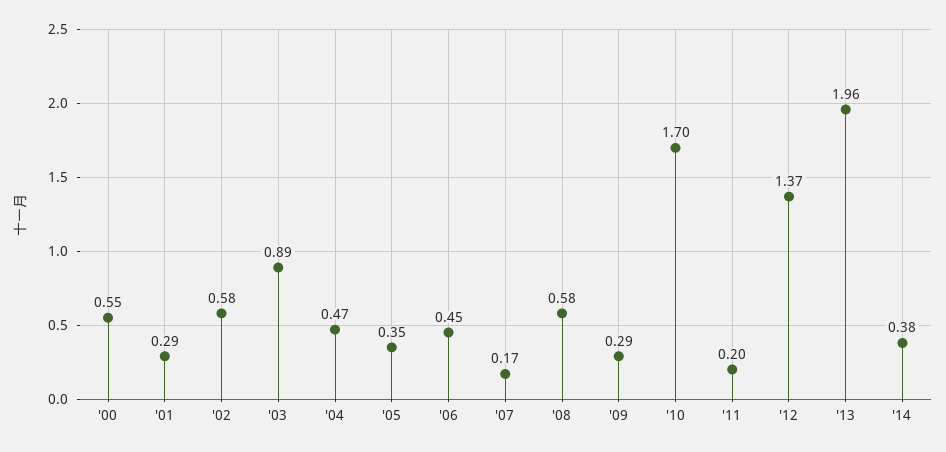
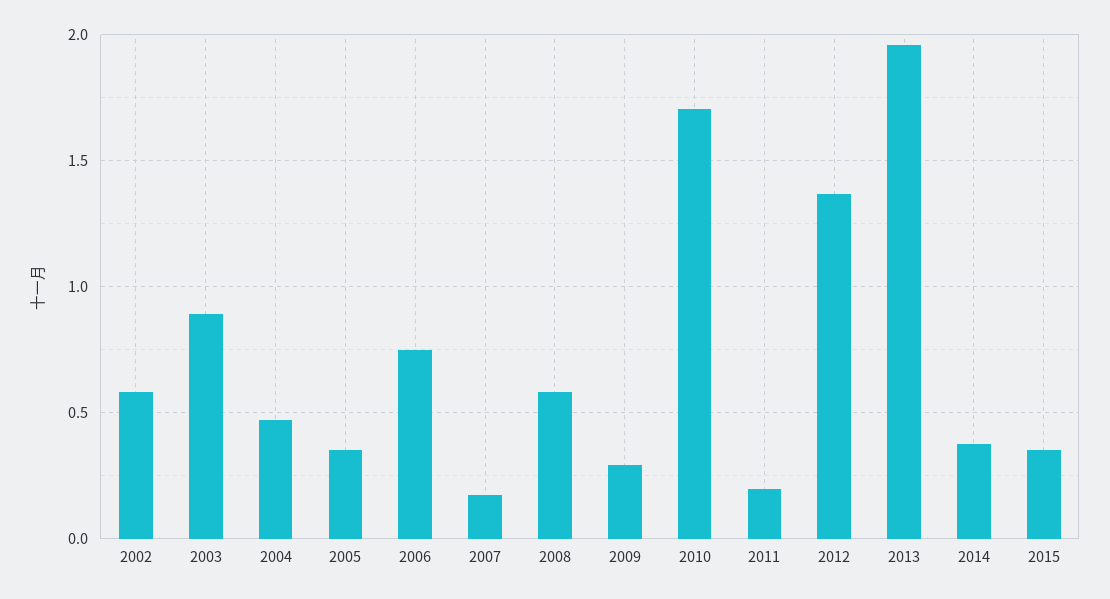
'00: 0.55 -> none
'01: 0.29 -> none
'06: 0.45 -> 0.75
2015: none -> 0.35

